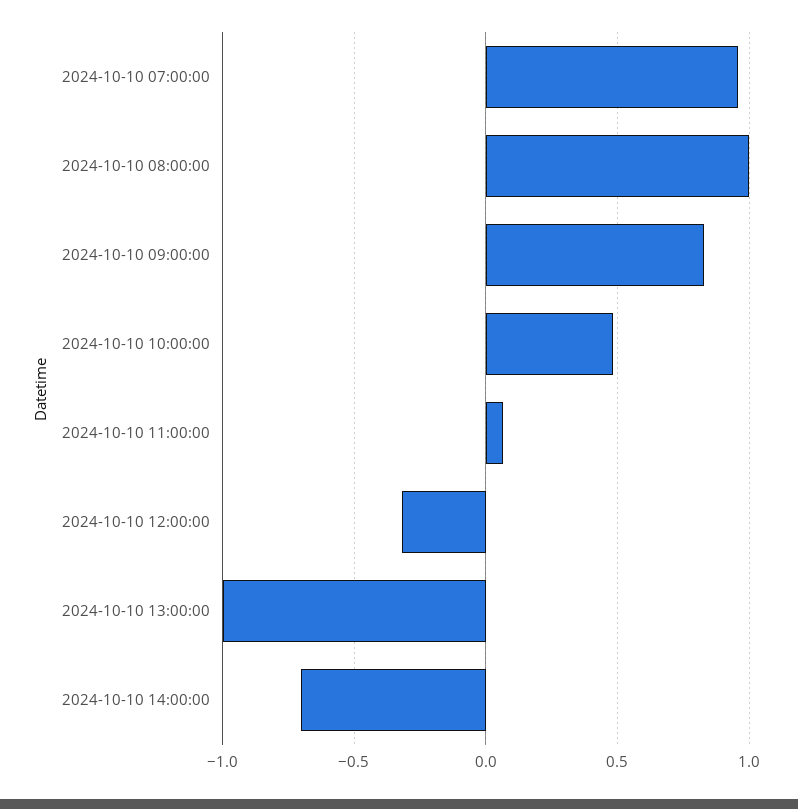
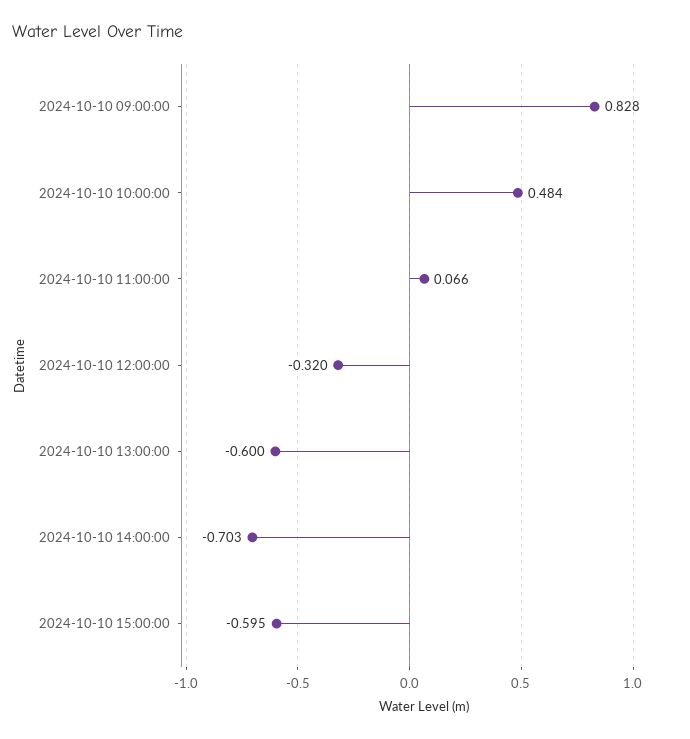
2024-10-10 07:00:00: 0.95 -> none
2024-10-10 08:00:00: 1 -> none
2024-10-10 13:00:00: -1 -> -0.6
2024-10-10 15:00:00: none -> -0.595

